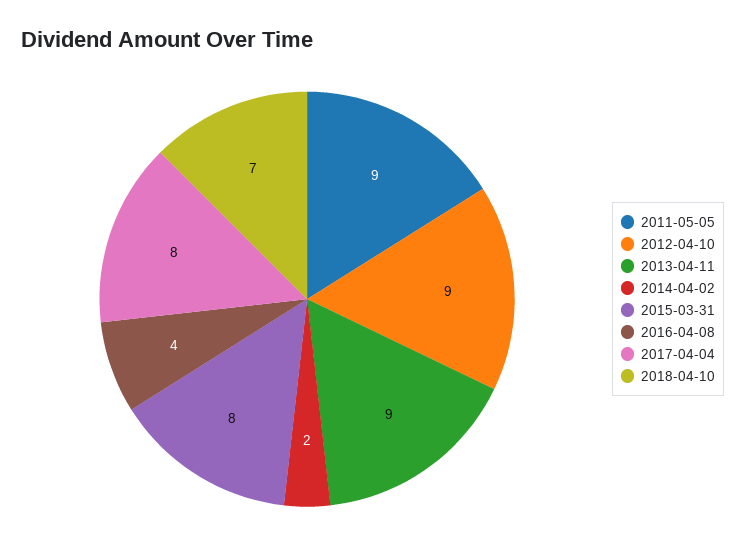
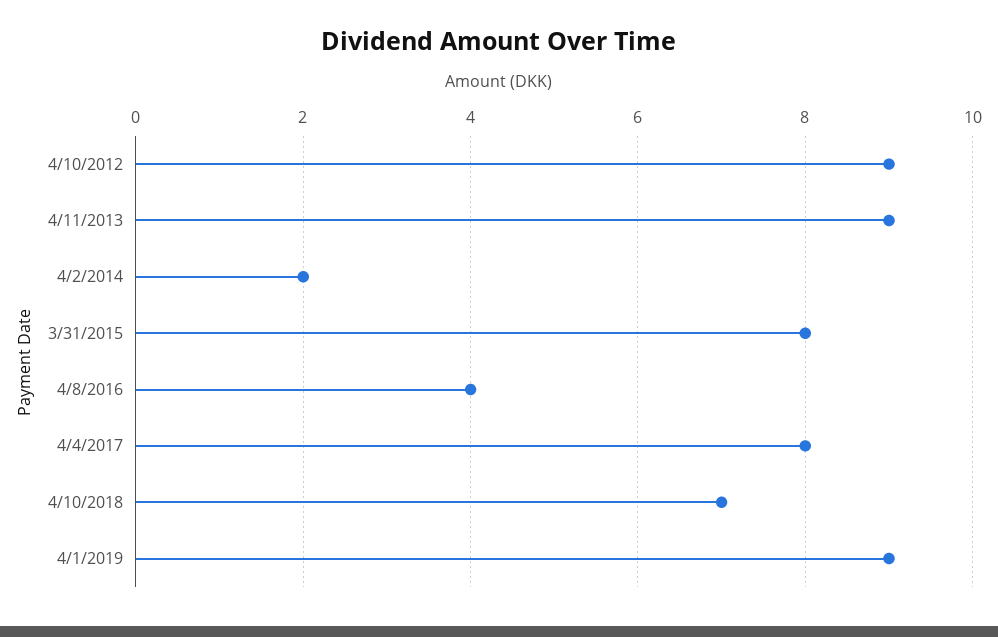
2011-05-05: 9 -> none
4/1/2019: none -> 9

